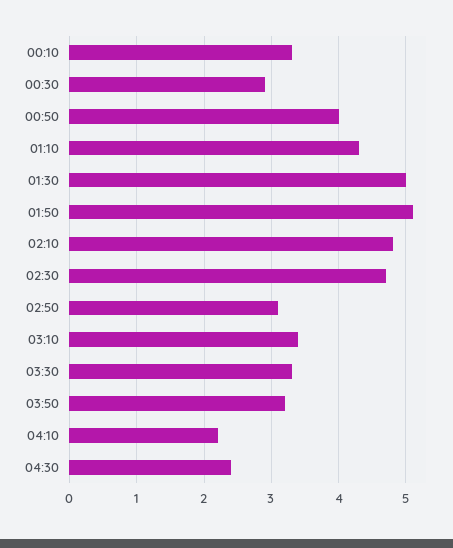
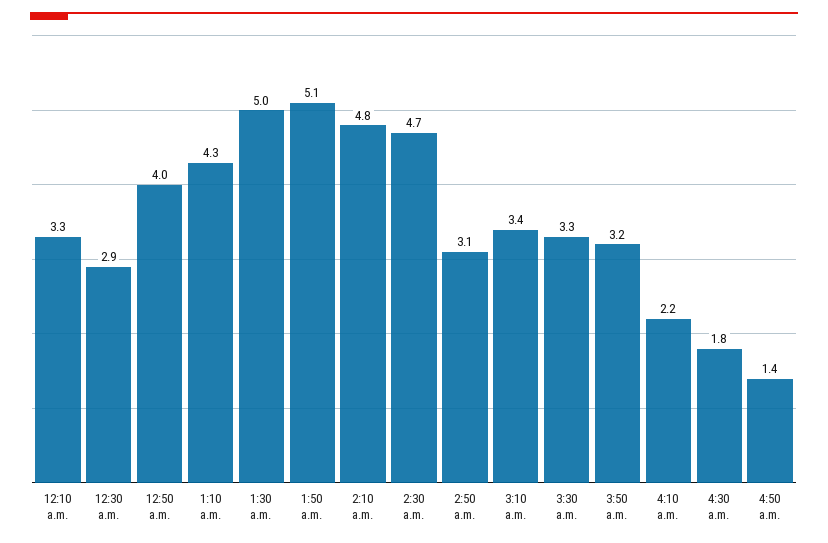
04:30: 2.4 -> 1.8
4:50 a.m.: none -> 1.4

